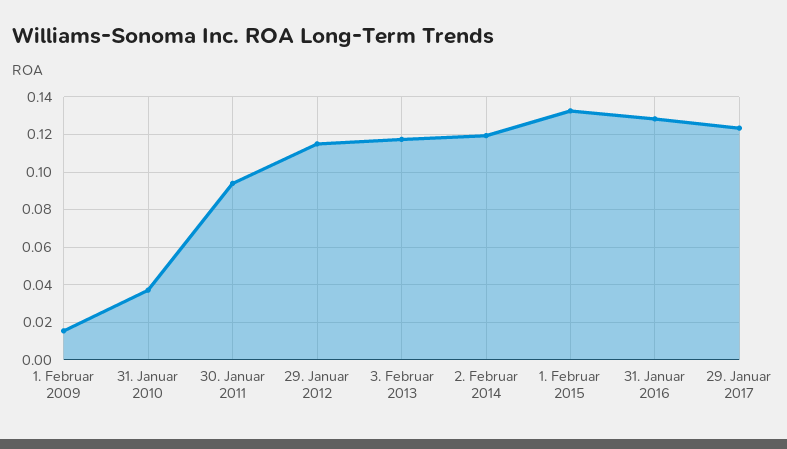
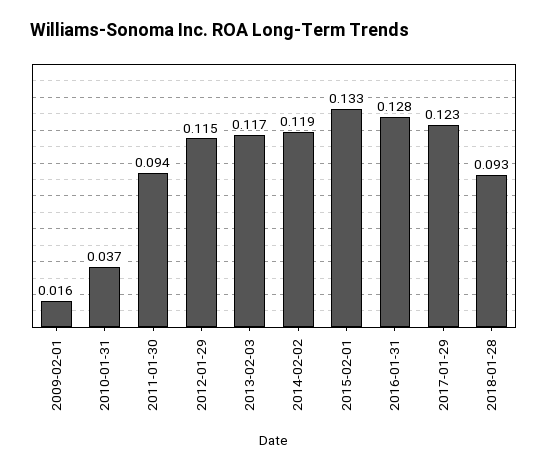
2018-01-28: none -> 0.093

